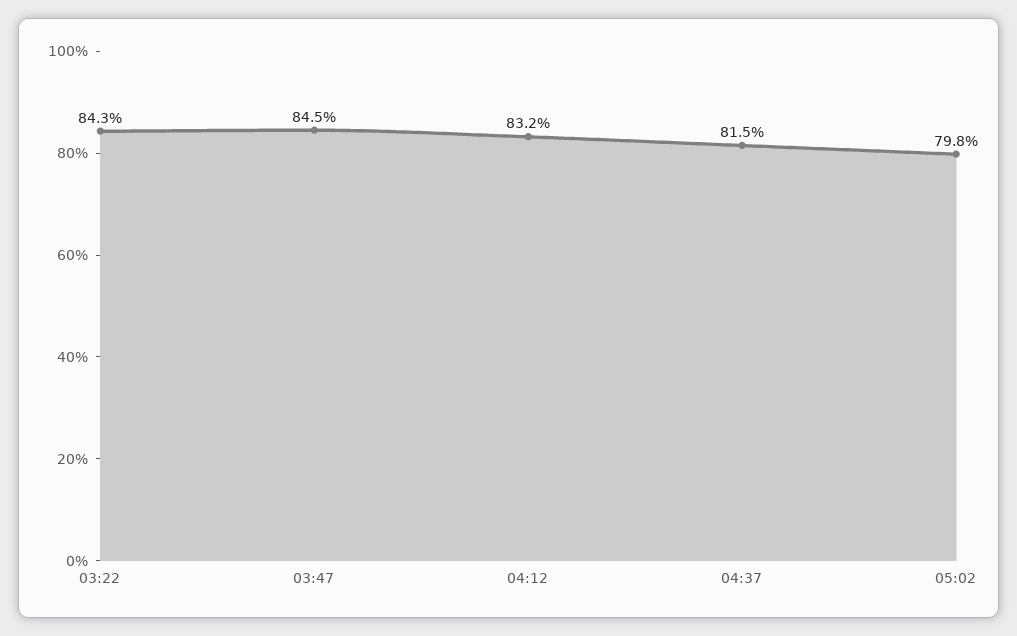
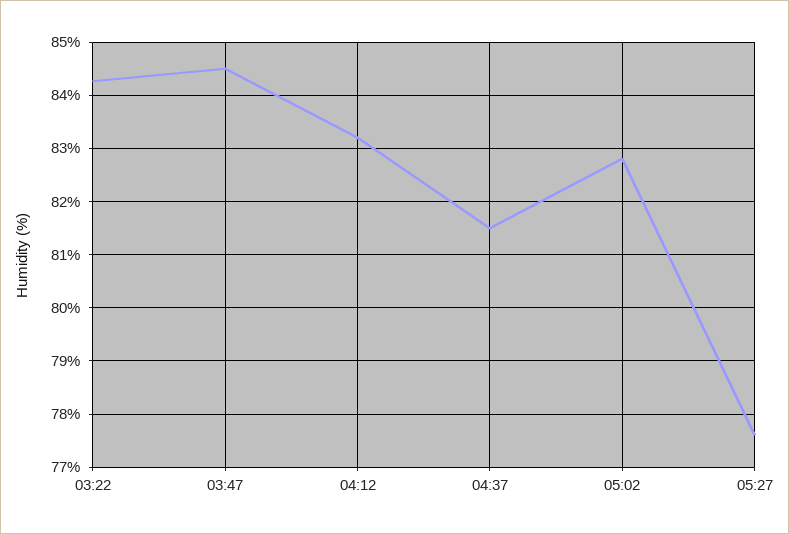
05:02: 79.8 -> 82.8
05:27: none -> 77.6

